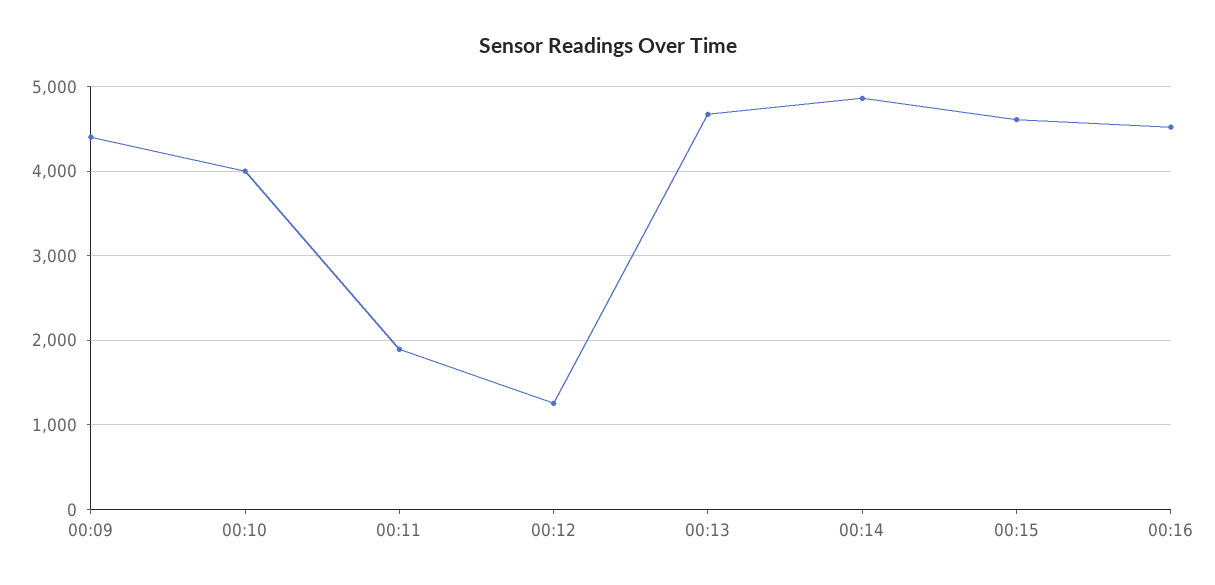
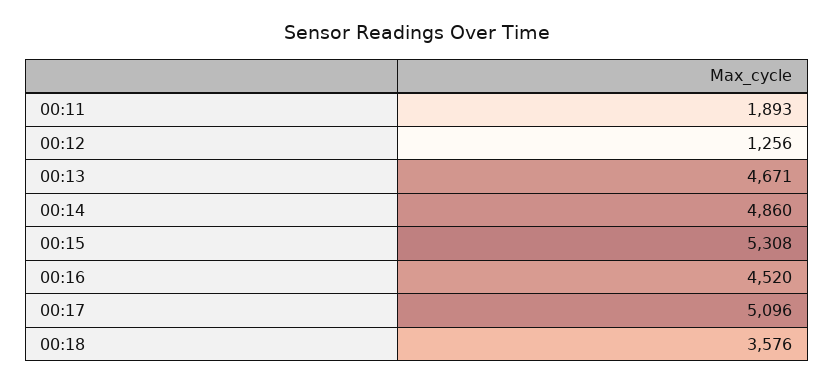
00:09: 4400 -> none
00:10: 4000 -> none
00:15: 4600 -> 5308
00:17: none -> 5096
00:18: none -> 3576

